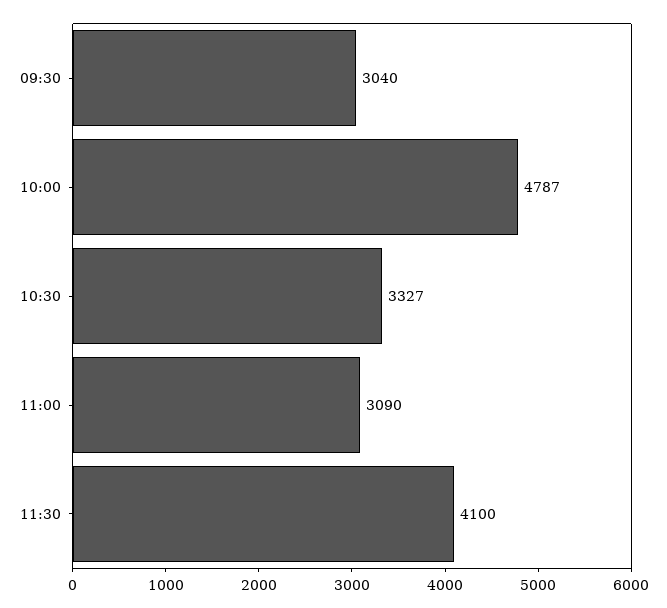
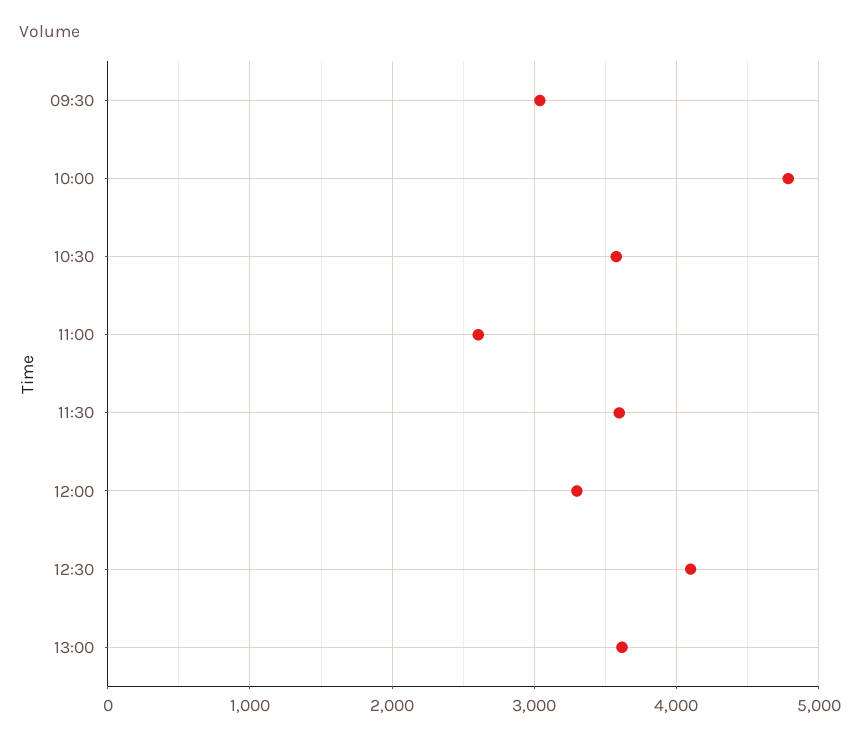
10:30: 3327 -> 3600
11:00: 3090 -> 2600
11:30: 4100 -> 3600
12:00: none -> 3300
12:30: none -> 4100
13:00: none -> 3600

